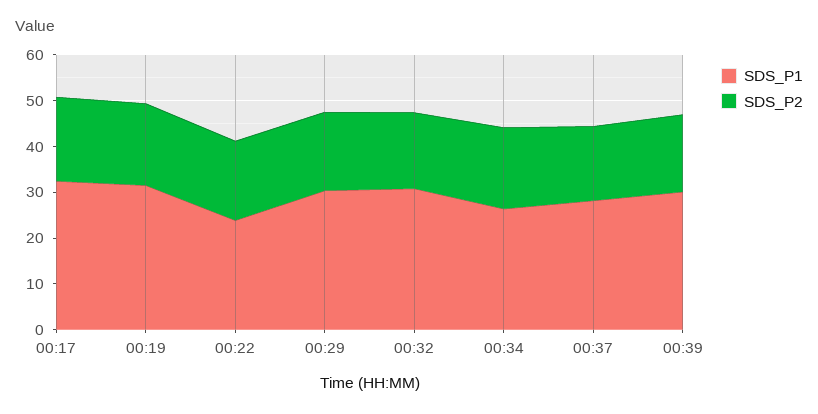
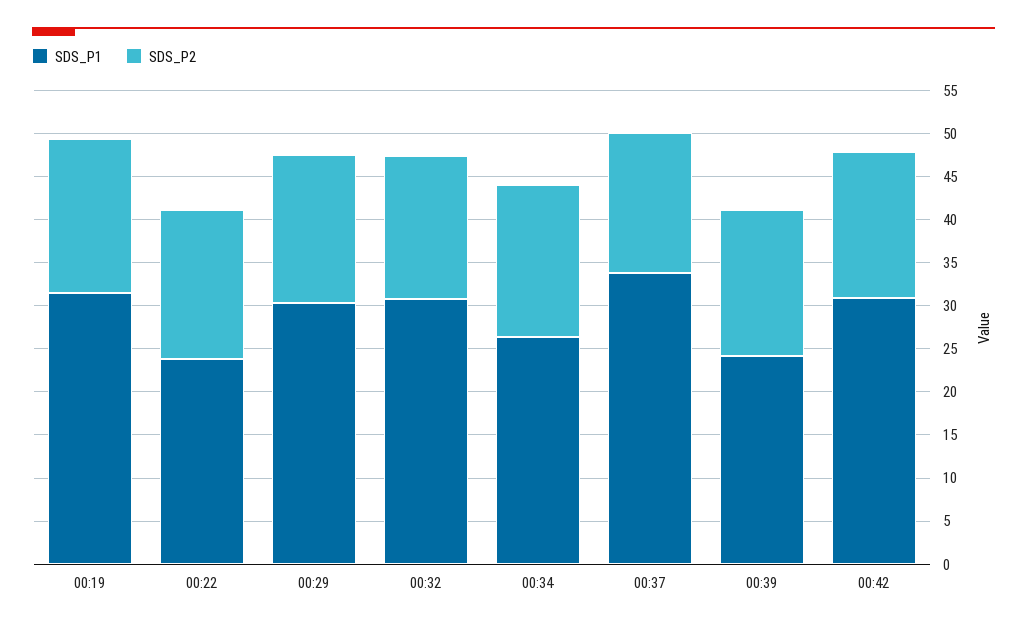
SDS_P1, 00:17: 32 -> none
SDS_P2, 00:17: 18 -> none
SDS_P1, 00:37: 28 -> 34
SDS_P1, 00:39: 30 -> 24
SDS_P1, 00:42: none -> 31
SDS_P2, 00:42: none -> 17

